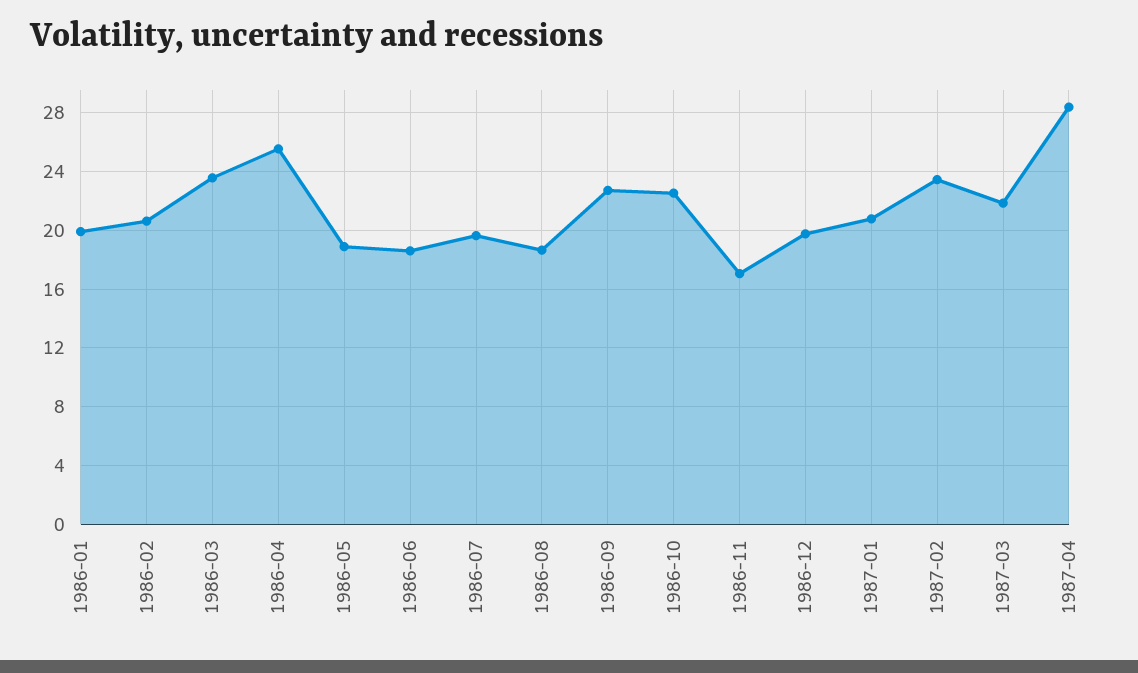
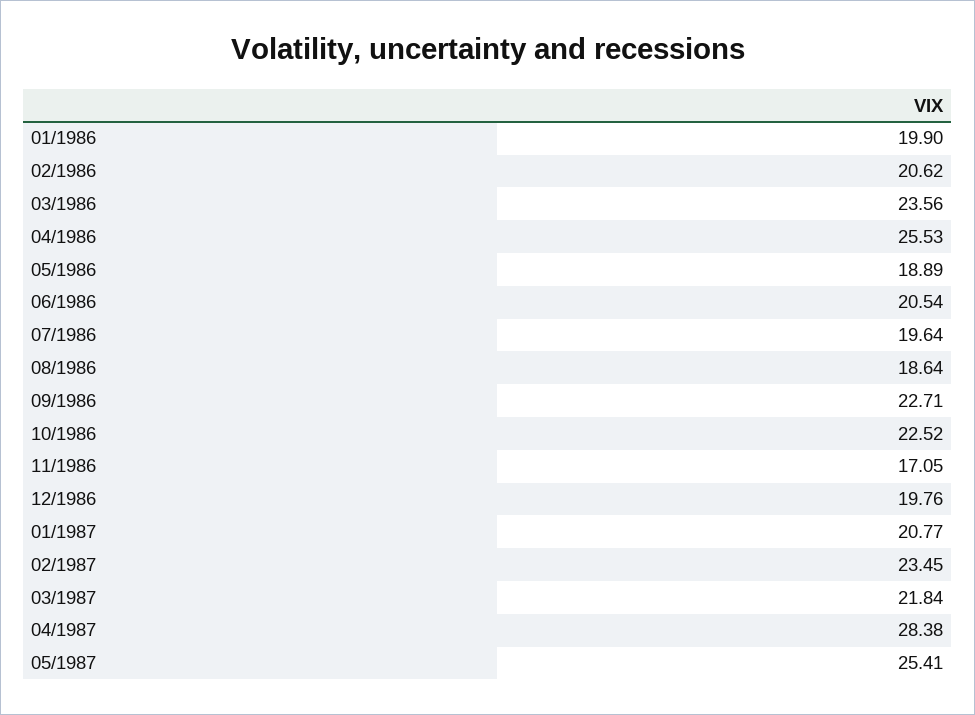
1986-06: 18.5 -> 20.54
05/1987: none -> 25.41

